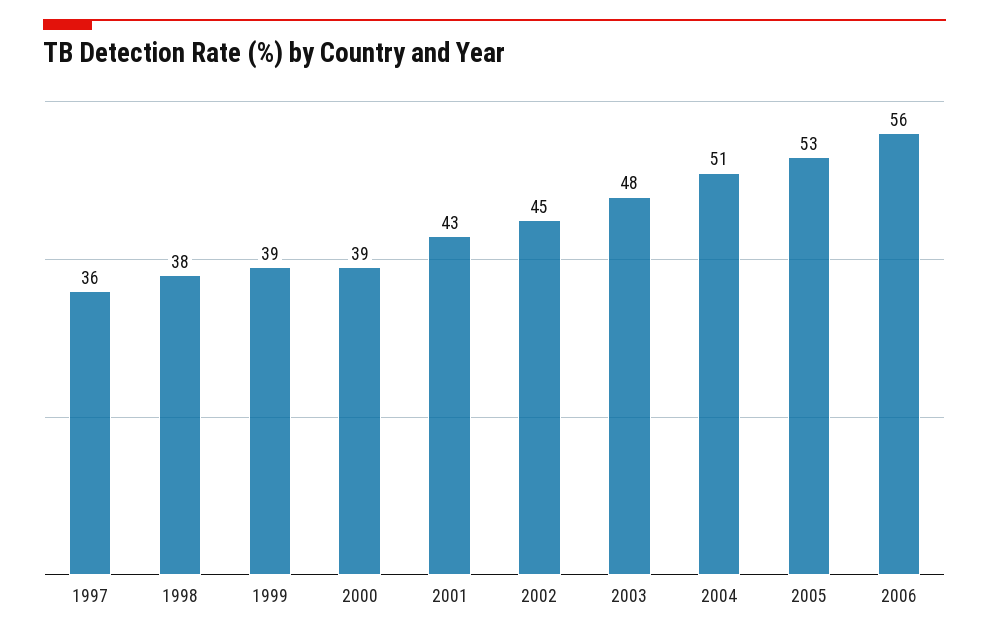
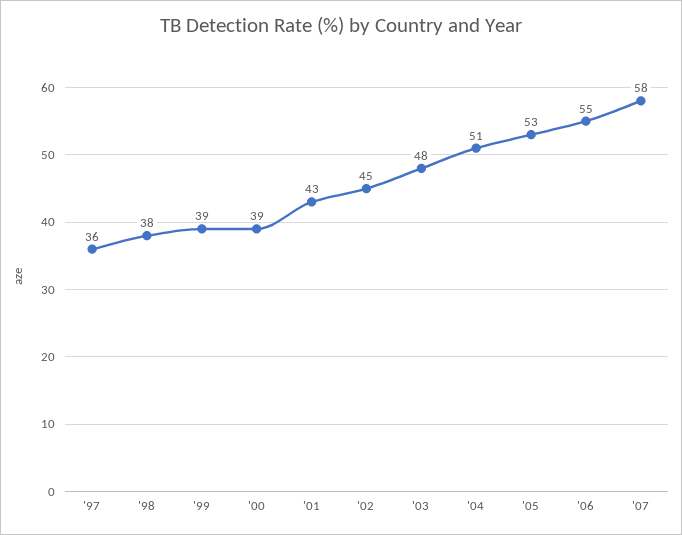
2006: 56 -> 55
'07: none -> 58

